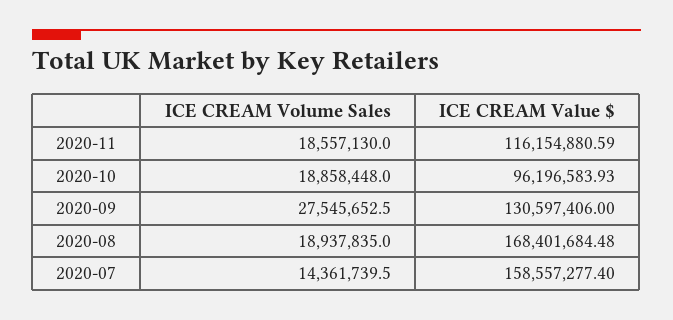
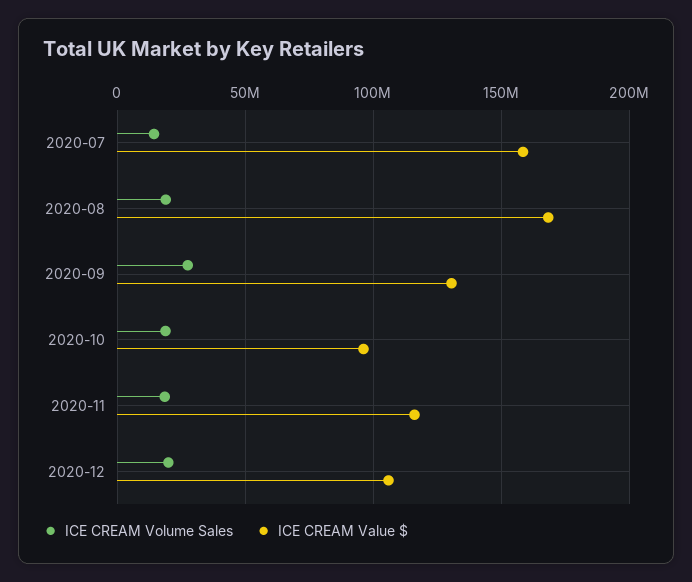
ICE CREAM Volume Sales, 2020-12: none -> 20000000
ICE CREAM Value $, 2020-12: none -> 105000000

